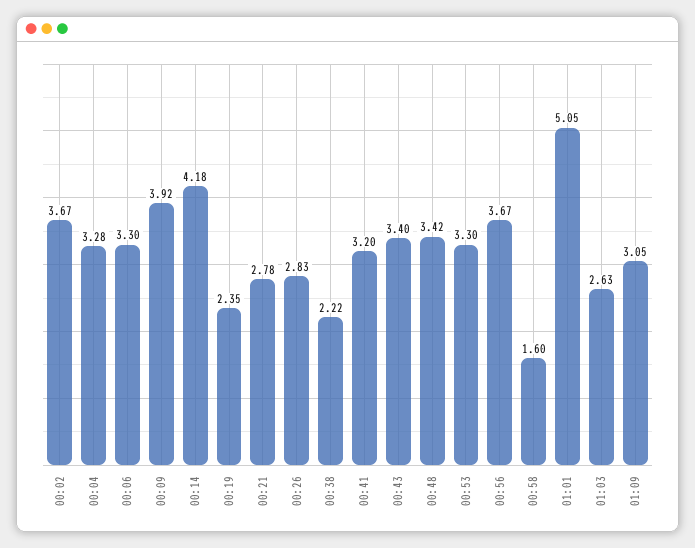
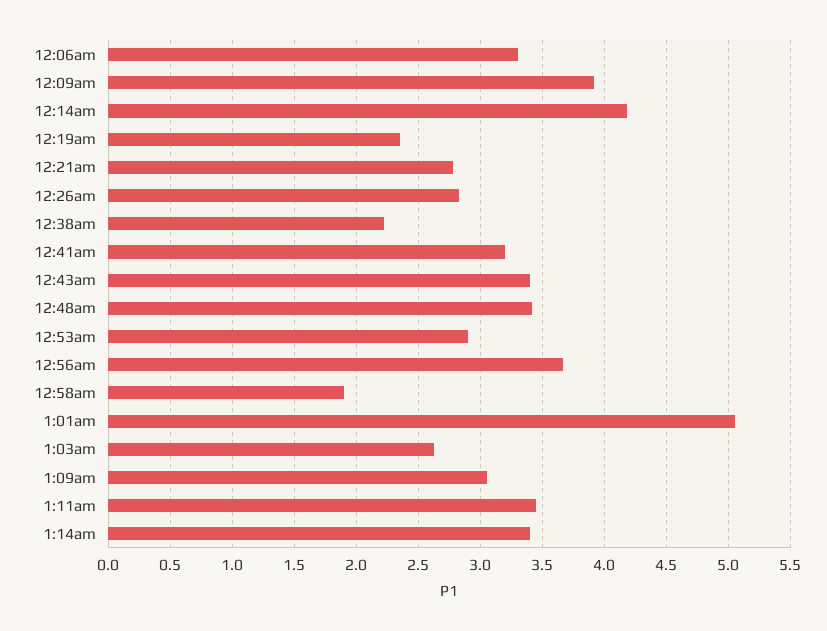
00:02: 3.67 -> none
00:04: 3.28 -> none
00:53: 3.3 -> 2.9
00:58: 1.6 -> 1.9
1:11am: none -> 3.45
1:14am: none -> 3.4

